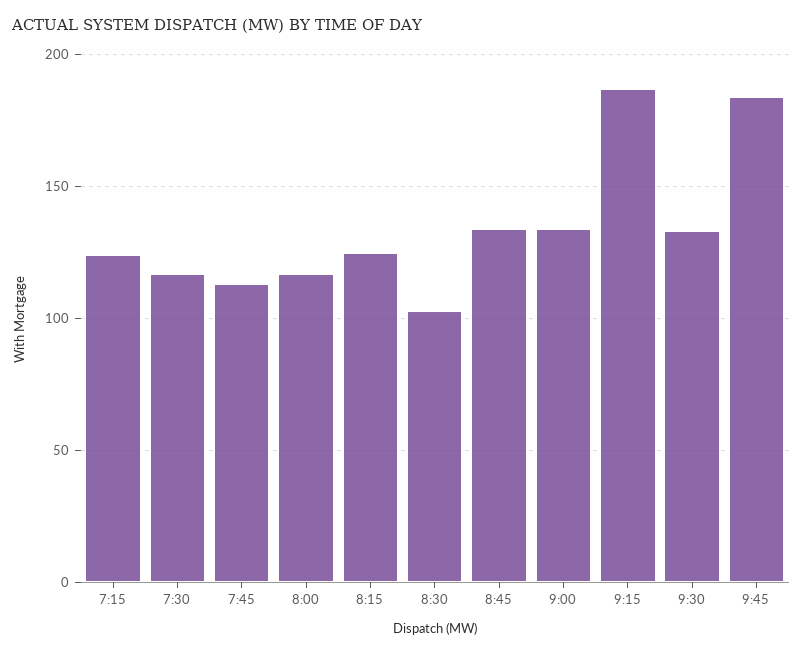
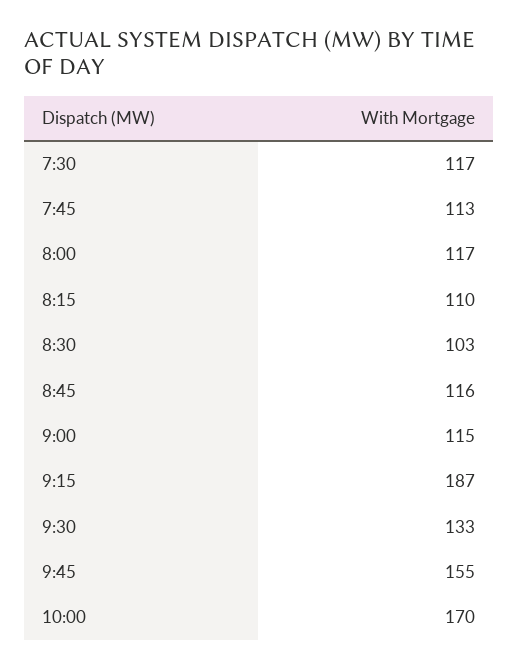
7:15: 125 -> none
8:15: 125 -> 110
8:45: 135 -> 116
9:00: 135 -> 115
9:45: 185 -> 155
10:00: none -> 170

